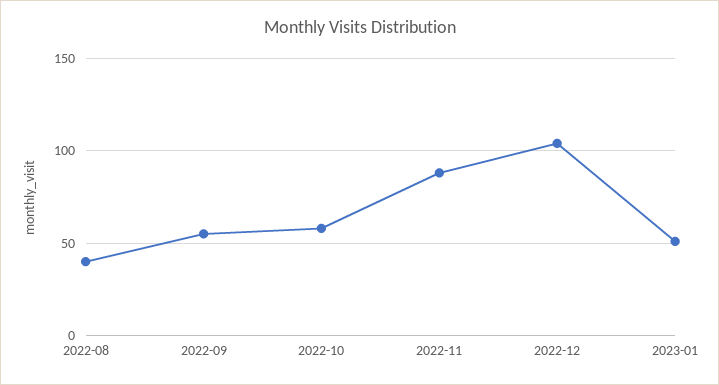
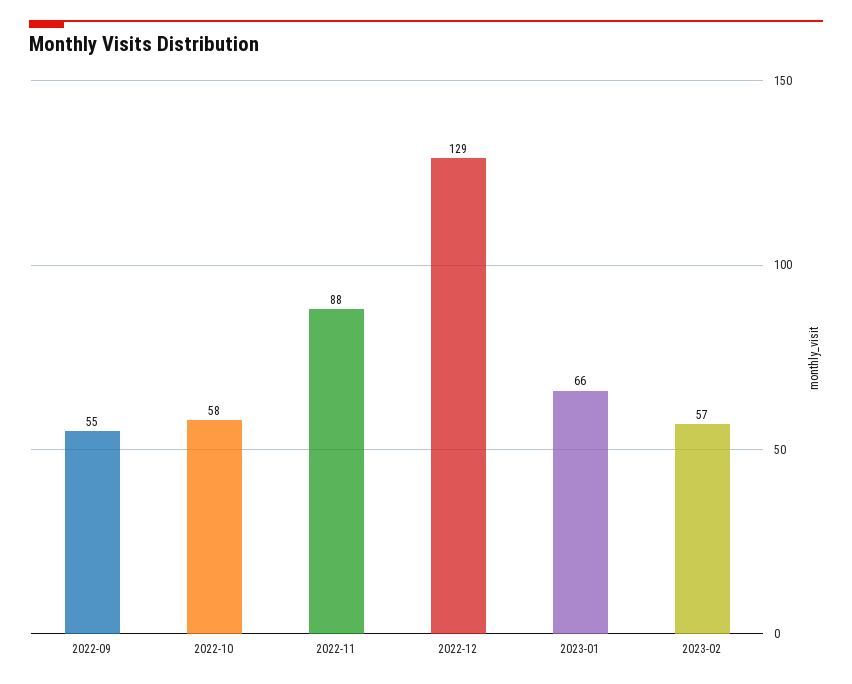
2022-08: 40 -> none
2022-12: 105 -> 129
2023-01: 50 -> 66
2023-02: none -> 57

